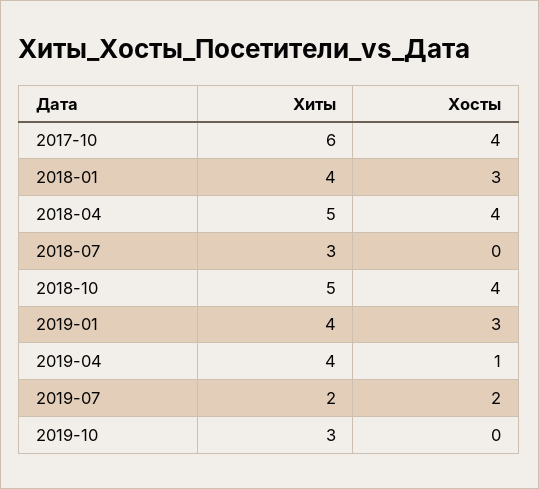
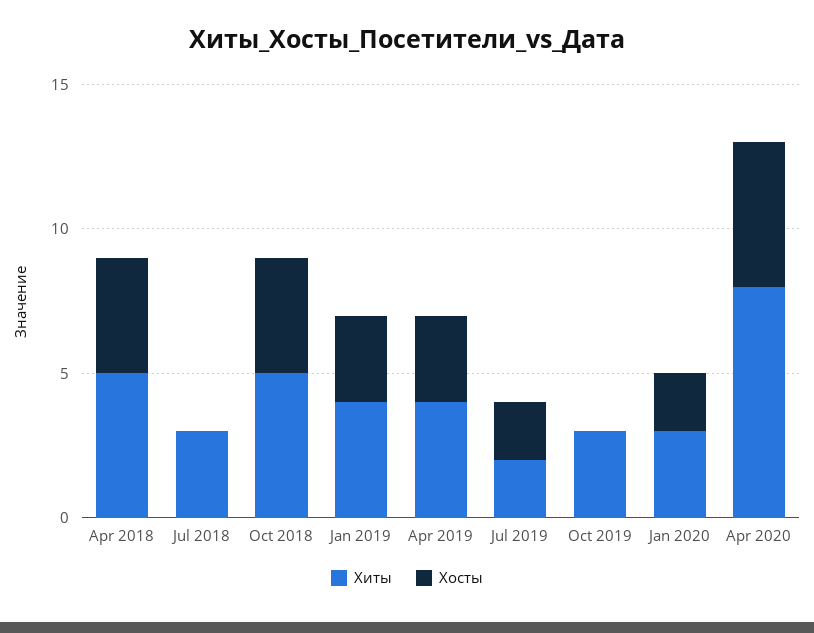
Хиты, 2017-10: 6 -> none
Хосты, 2017-10: 4 -> none
Хиты, 2018-01: 4 -> none
Хосты, 2018-01: 3 -> none
Хосты, 2019-04: 1 -> 3
Хиты, Jan 2020: none -> 3
Хосты, Jan 2020: none -> 2
Хиты, Apr 2020: none -> 8
Хосты, Apr 2020: none -> 5

